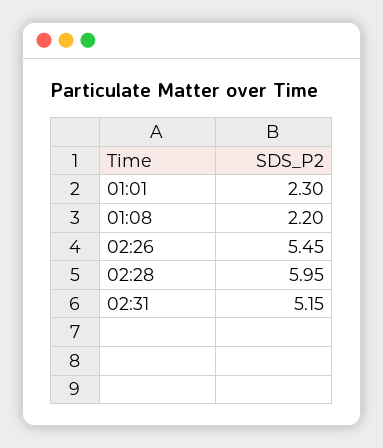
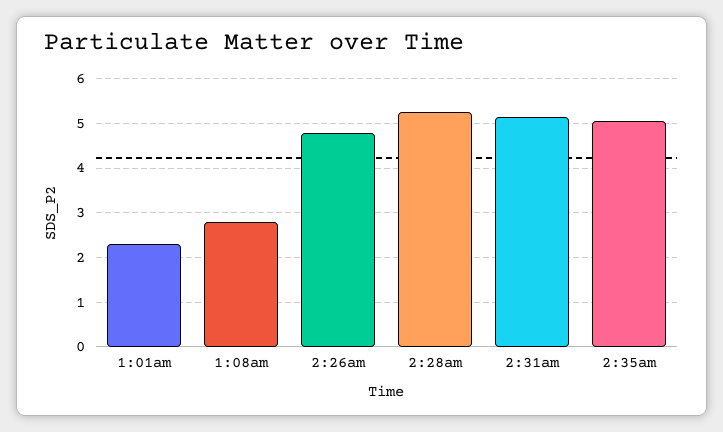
01:08: 2.2 -> 2.8
02:26: 5.45 -> 4.8
02:28: 5.95 -> 5.2
2:35am: none -> 5

